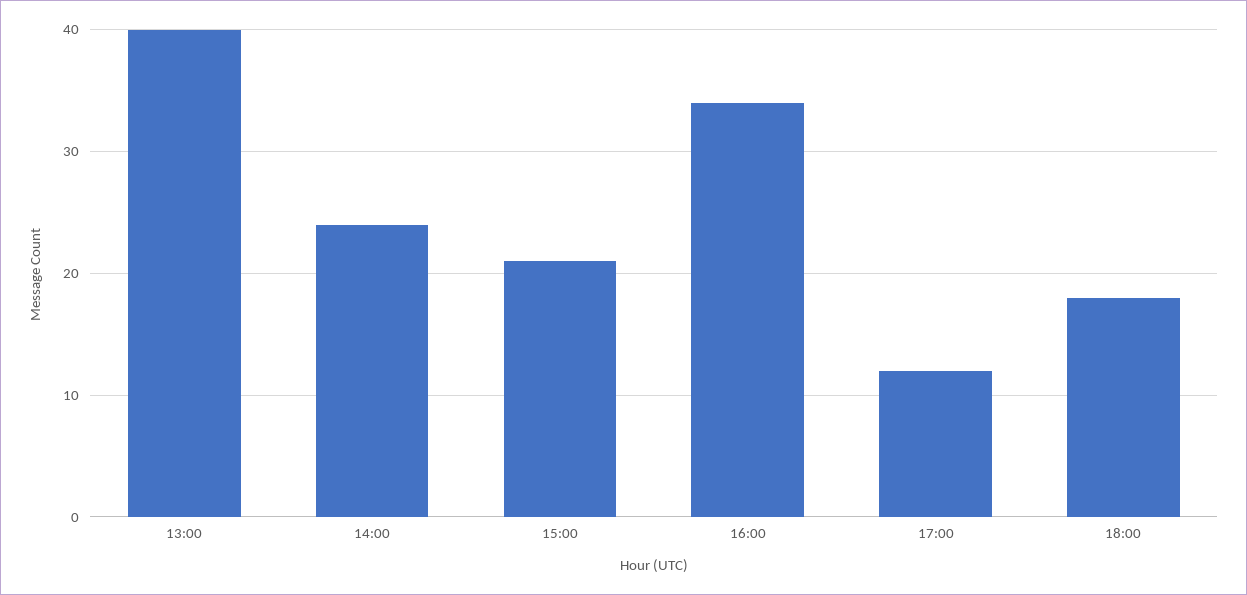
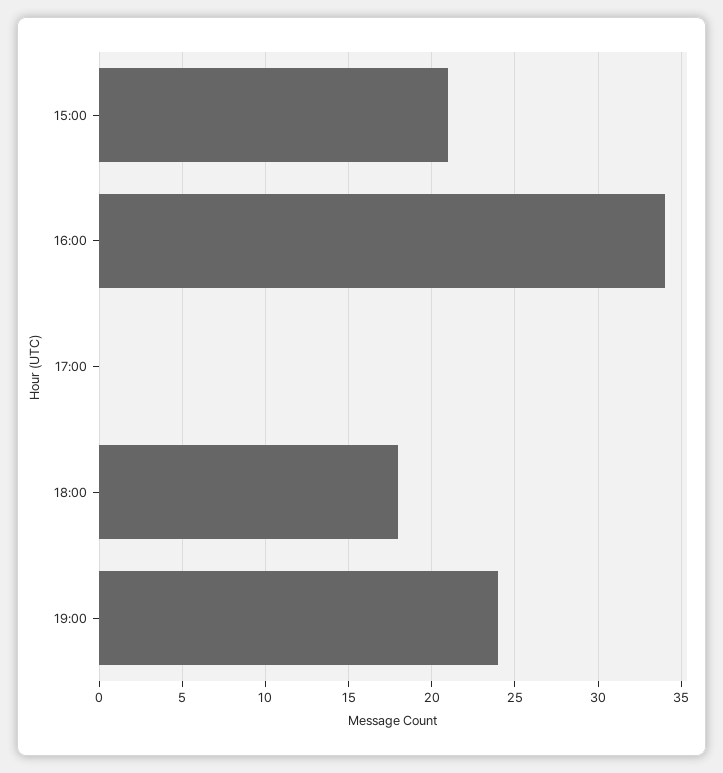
13:00: 40 -> none
14:00: 24 -> none
17:00: 12 -> 0
19:00: none -> 24

